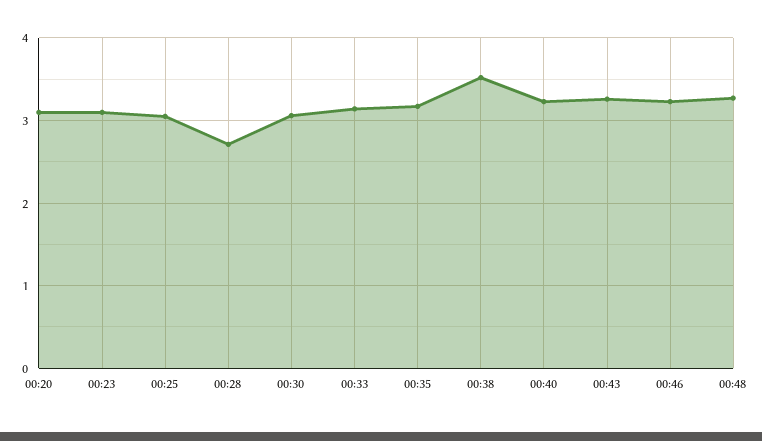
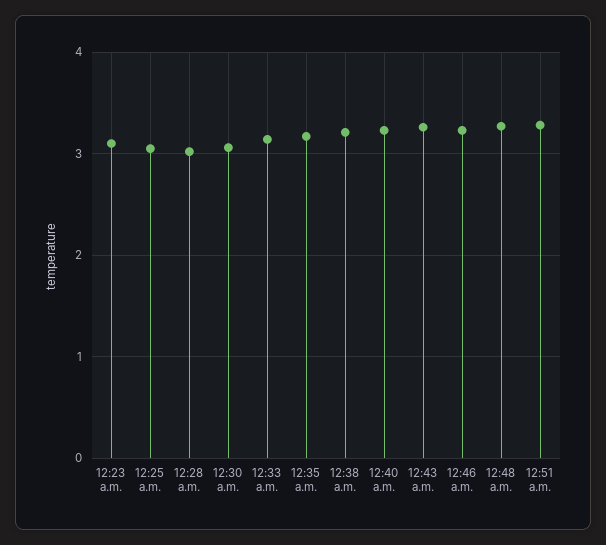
00:20: 3.1 -> none
00:28: 2.7 -> 3
00:38: 3.5 -> 3.2
12:51 a.m.: none -> 3.3

